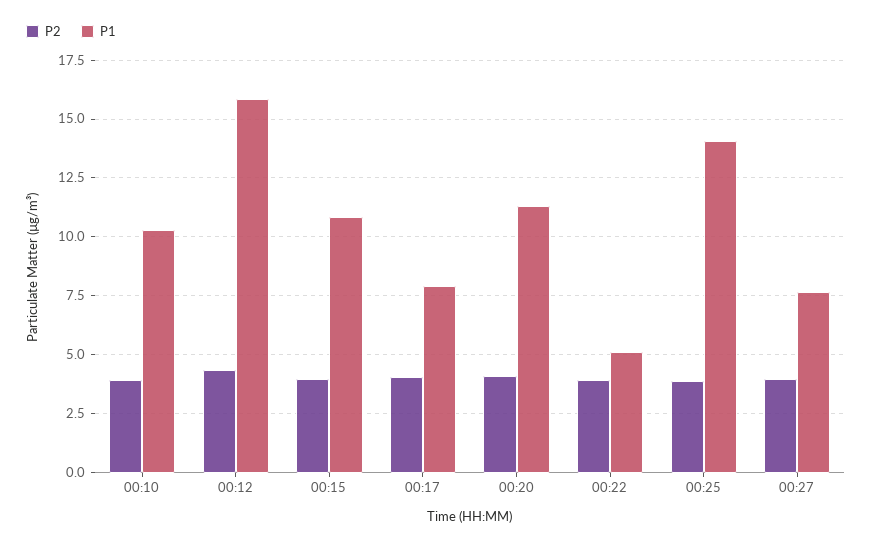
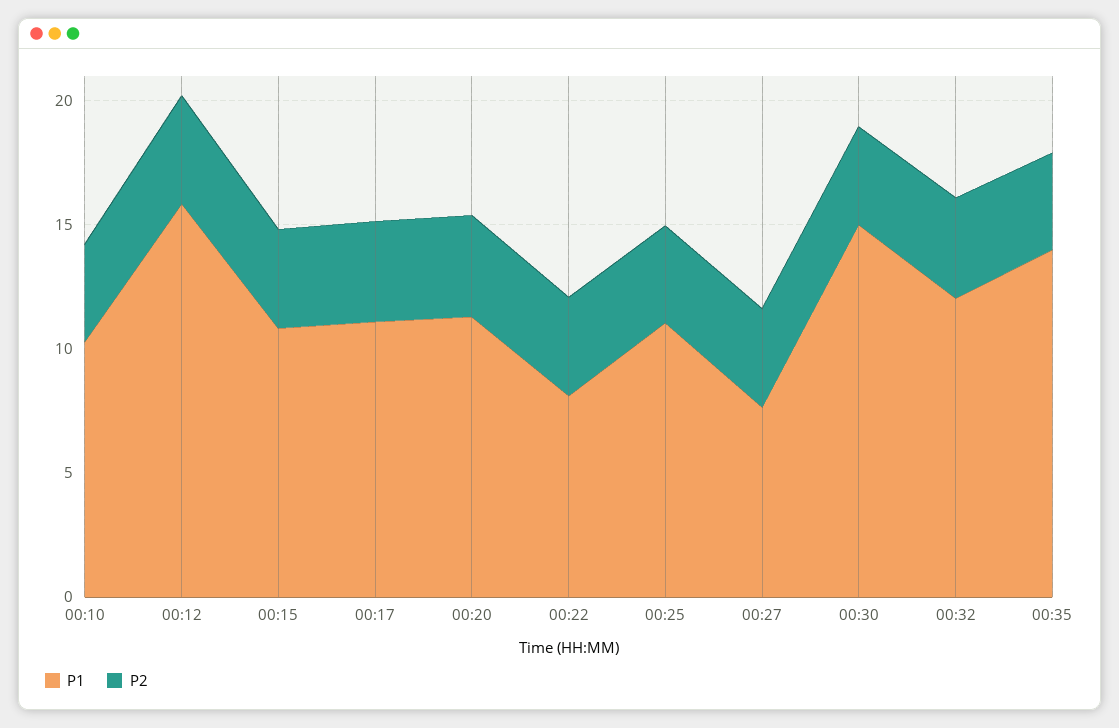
P1, 00:17: 8 -> 11
P1, 00:22: 5 -> 8
P1, 00:25: 14 -> 11
P1, 00:30: none -> 15
P2, 00:30: none -> 4
P1, 00:32: none -> 12
P2, 00:32: none -> 4
P1, 00:35: none -> 14
P2, 00:35: none -> 4

